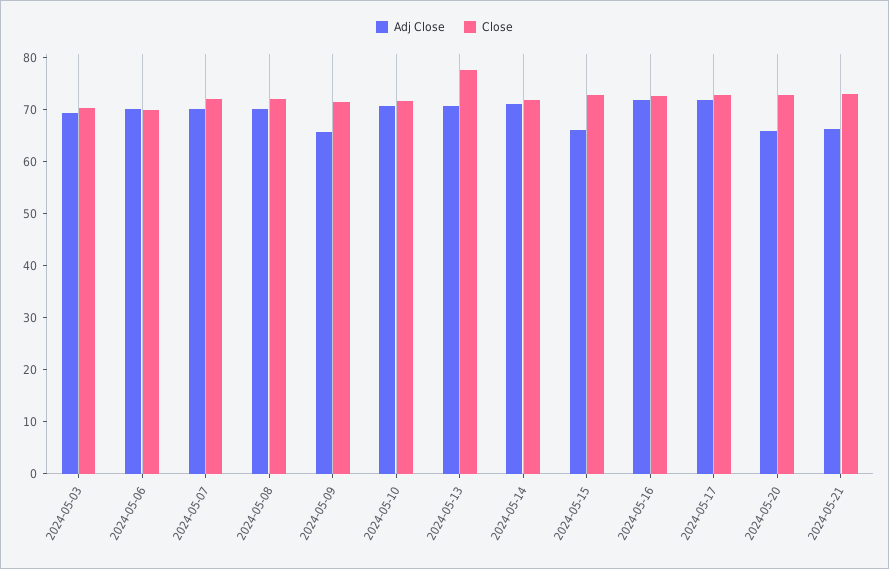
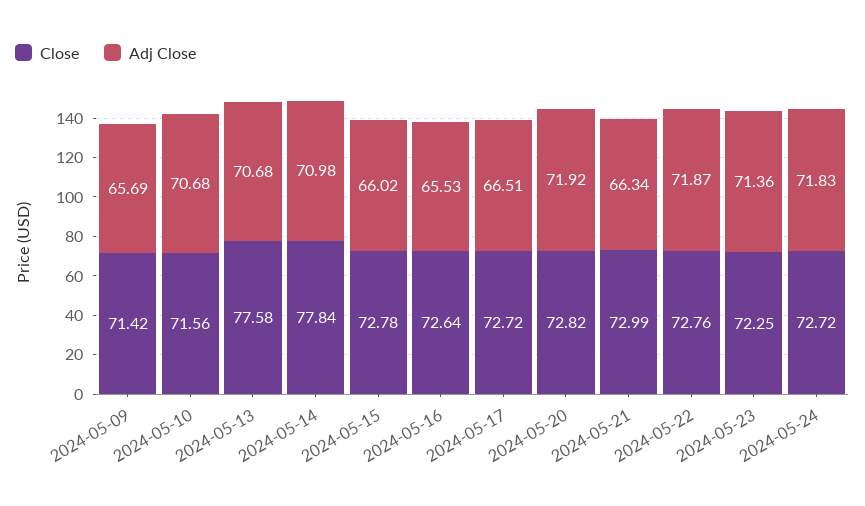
Adj Close, 2024-05-03: 70 -> none
Close, 2024-05-03: 70 -> none
Adj Close, 2024-05-06: 70 -> none
Close, 2024-05-06: 70 -> none
Adj Close, 2024-05-07: 70 -> none
Close, 2024-05-07: 72 -> none
Adj Close, 2024-05-08: 70 -> none
Close, 2024-05-08: 72 -> none
Close, 2024-05-14: 72 -> 77.84
Adj Close, 2024-05-16: 72 -> 65.53
Adj Close, 2024-05-17: 72 -> 66.51
Adj Close, 2024-05-20: 66 -> 71.92
Close, 2024-05-22: none -> 72.76
Adj Close, 2024-05-22: none -> 71.87
Close, 2024-05-23: none -> 72.25
Adj Close, 2024-05-23: none -> 71.36
Close, 2024-05-24: none -> 72.72
Adj Close, 2024-05-24: none -> 71.83

